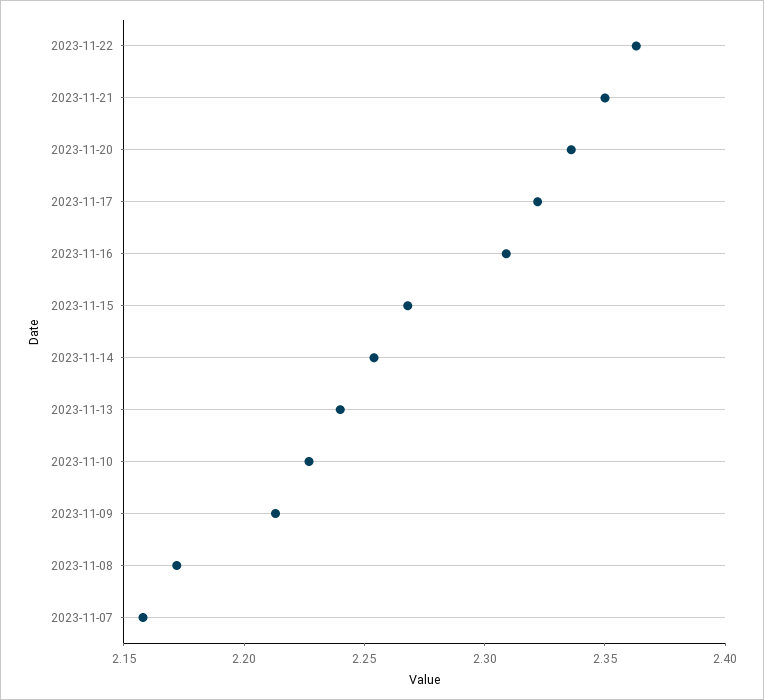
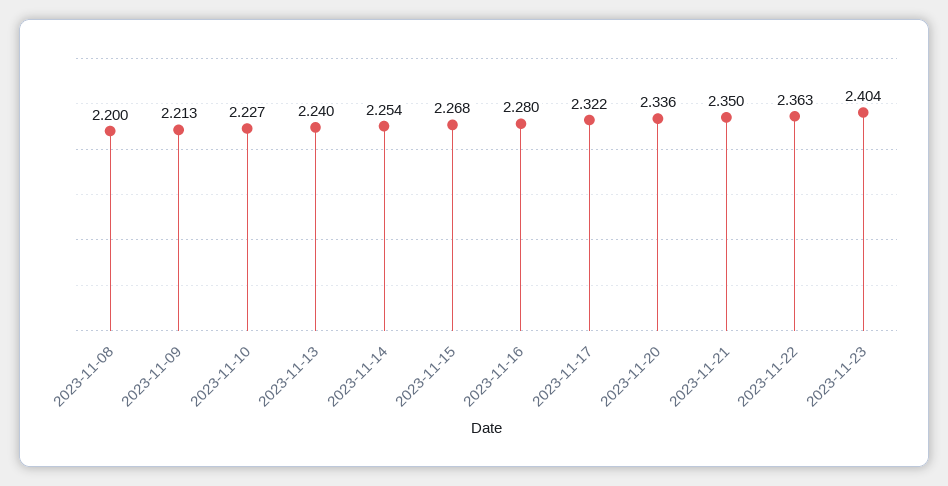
2023-11-16: 2.31 -> 2.28
2023-11-08: 2.17 -> 2.2
2023-11-07: 2.16 -> none
2023-11-23: none -> 2.404

